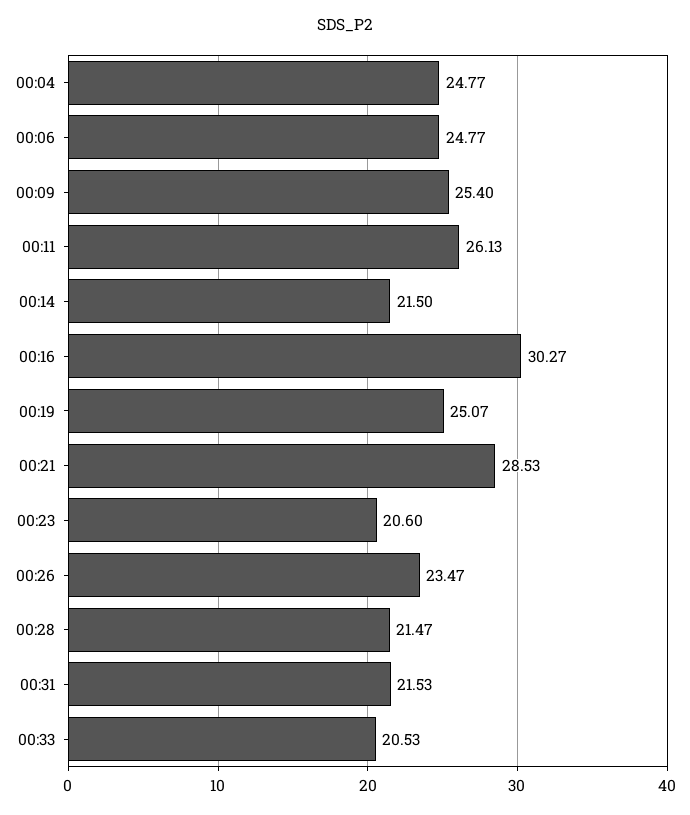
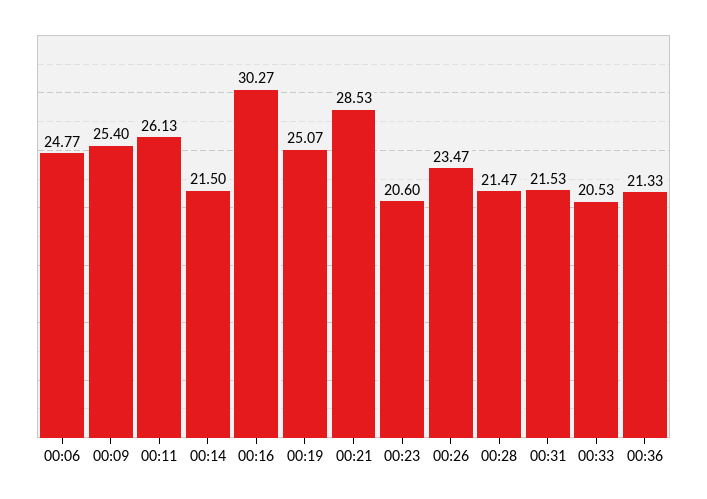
00:04: 24.77 -> none
00:36: none -> 21.33

